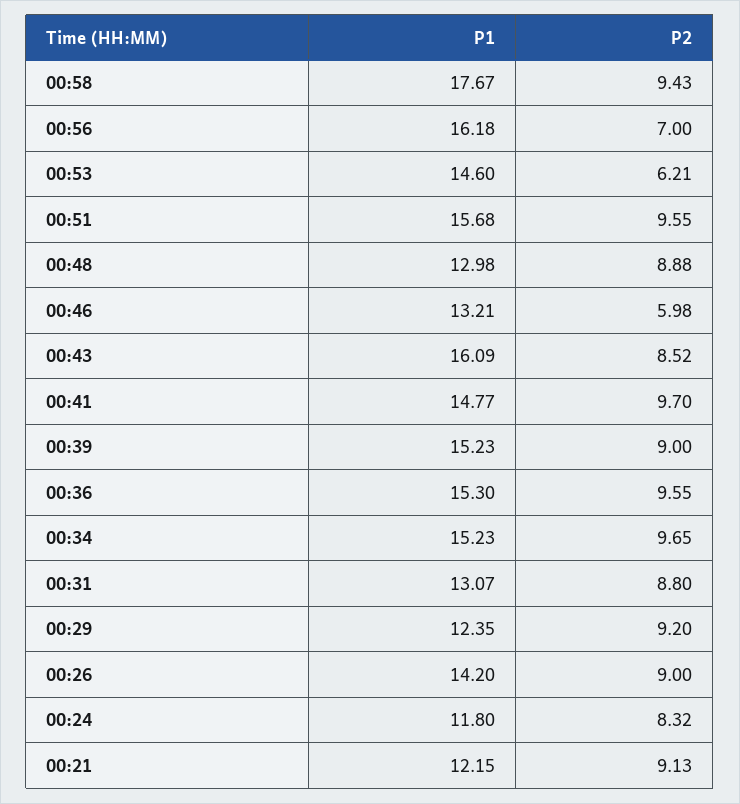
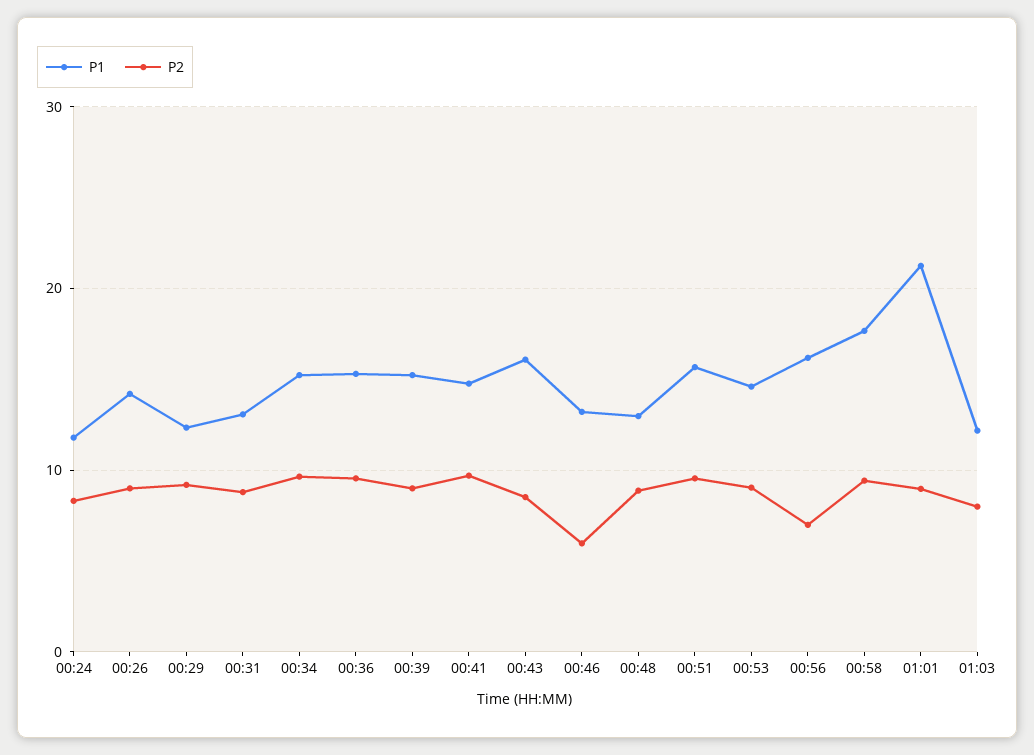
P2, 00:53: 6.21 -> 9
P1, 00:21: 12.15 -> none
P2, 00:21: 9.13 -> none
P1, 01:01: none -> 21
P2, 01:01: none -> 9
P1, 01:03: none -> 12
P2, 01:03: none -> 8

